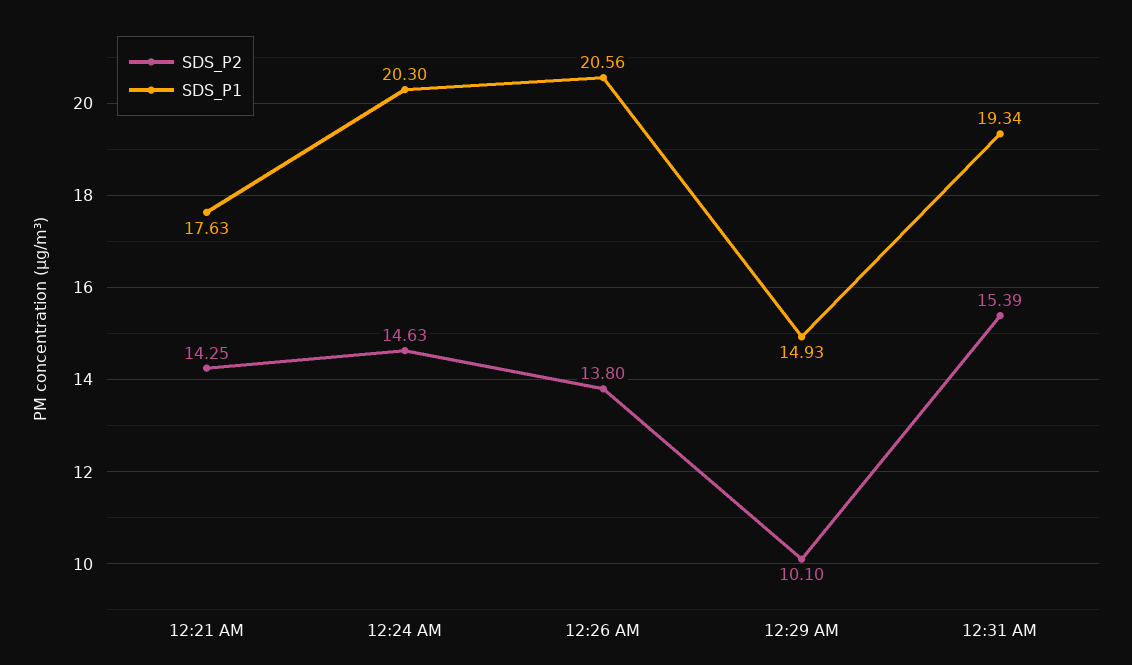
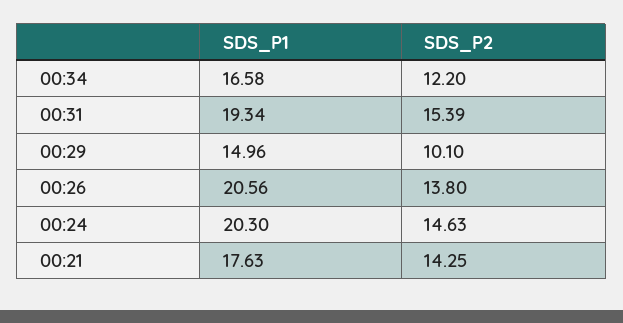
SDS_P1, 12:29 AM: 14.93 -> 14.96
SDS_P1, 00:34: none -> 16.58
SDS_P2, 00:34: none -> 12.2

